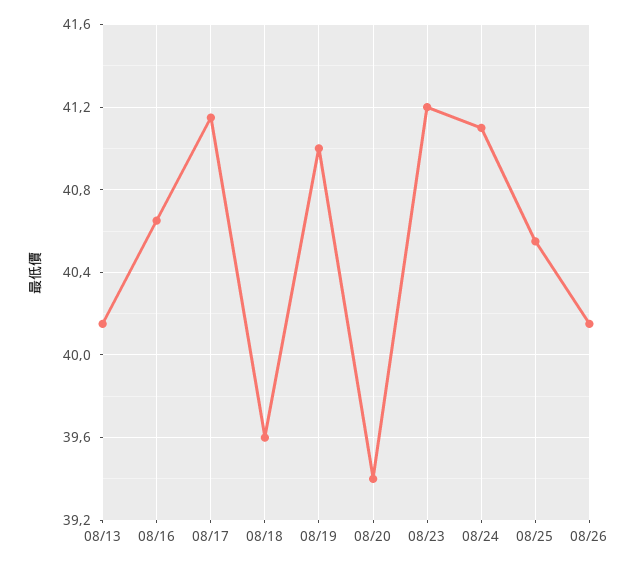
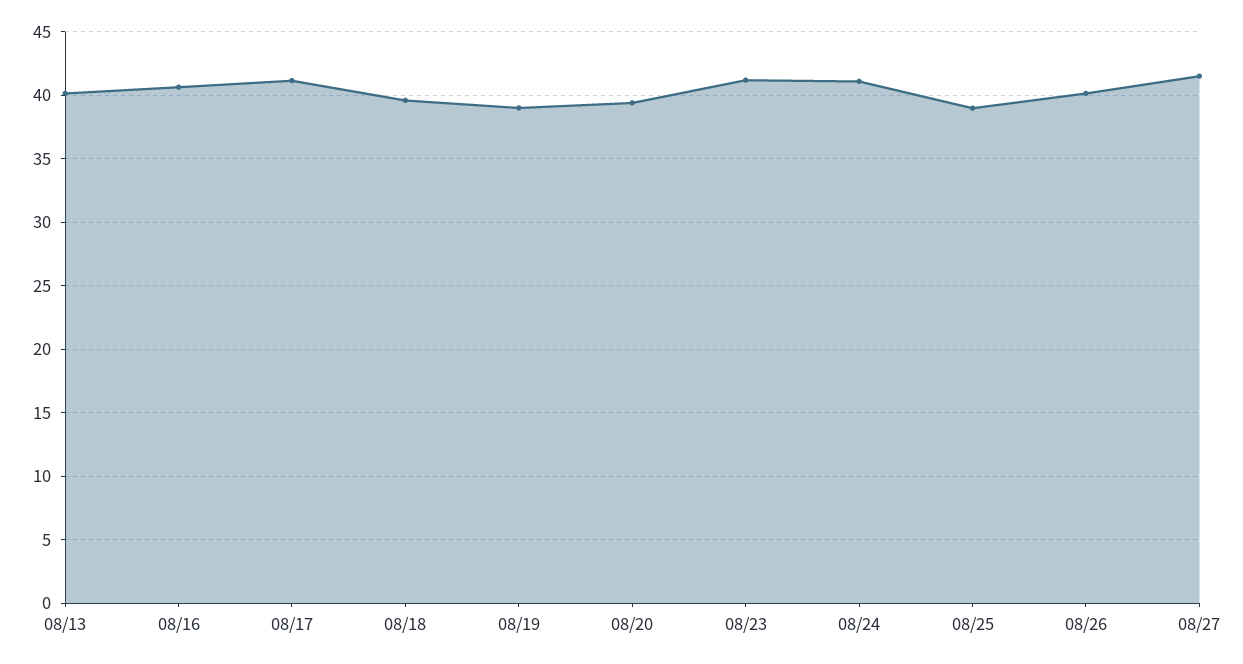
08/19: 41 -> 39
08/25: 40.55 -> 39
08/27: none -> 41.5

